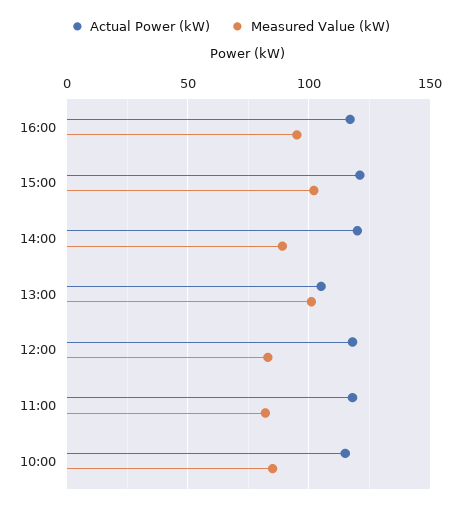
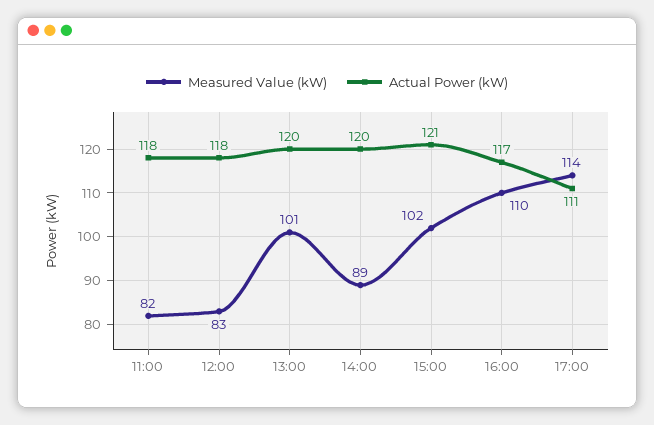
Measured Value (kW), 16:00: 95 -> 110
Actual Power (kW), 13:00: 105 -> 120
Actual Power (kW), 10:00: 115 -> none
Measured Value (kW), 10:00: 85 -> none
Measured Value (kW), 17:00: none -> 114
Actual Power (kW), 17:00: none -> 111

